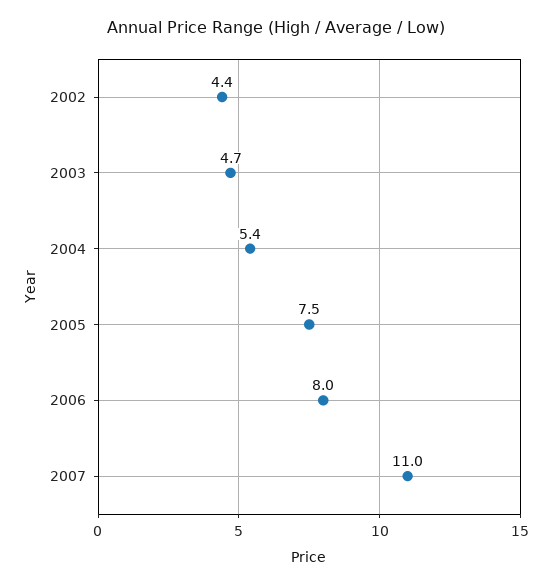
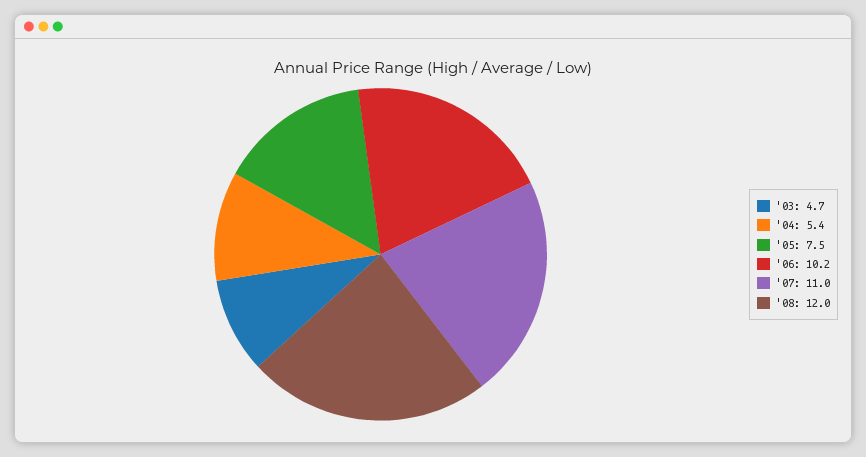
2002: 4.4 -> none
2006: 8 -> 10.2
'08: none -> 12

